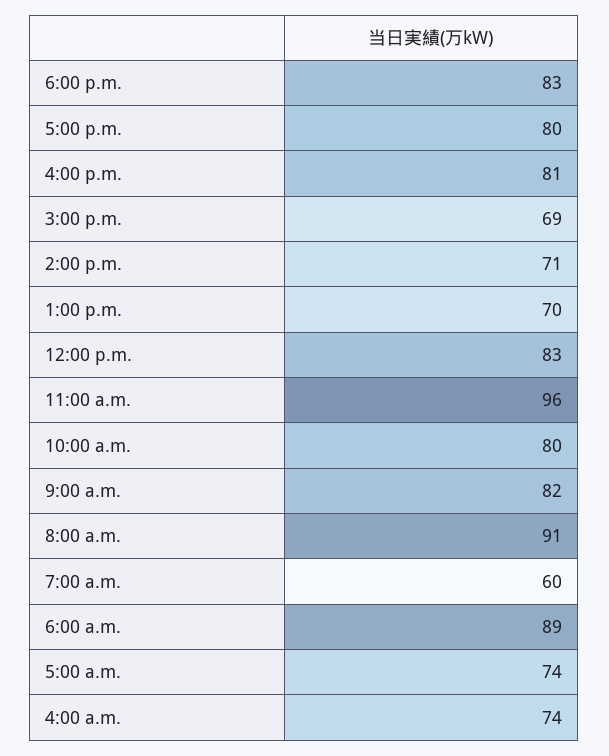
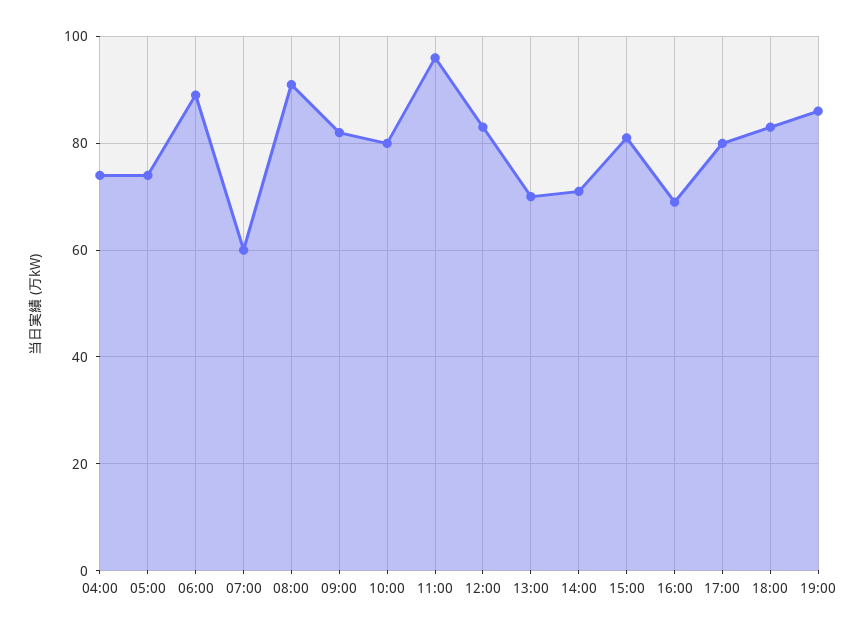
4:00 p.m.: 81 -> 70
3:00 p.m.: 69 -> 80
19:00: none -> 85

